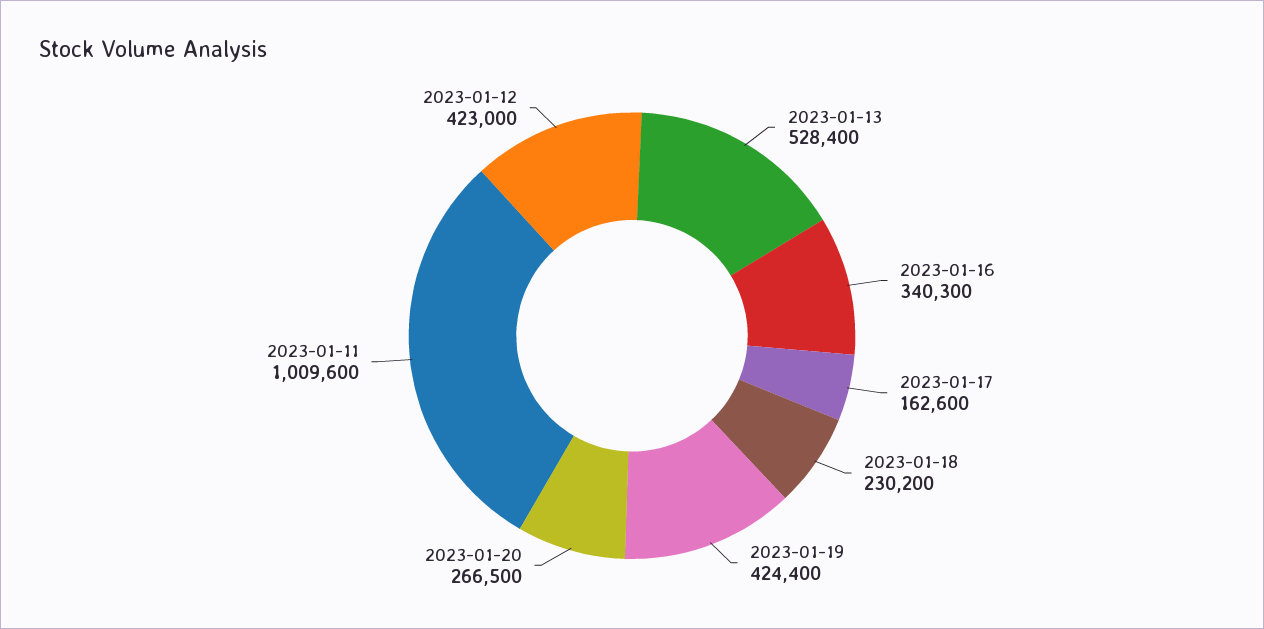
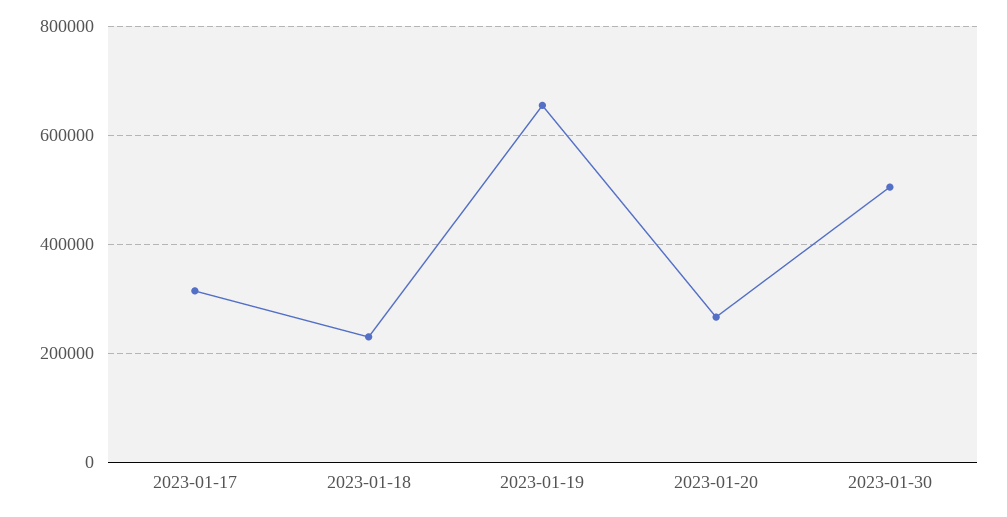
2023-01-13: 528400 -> none
2023-01-16: 340300 -> none
2023-01-17: 162600 -> 320000
2023-01-19: 424400 -> 660000
2023-01-11: 1009600 -> none
2023-01-12: 423000 -> none
2023-01-30: none -> 500000

